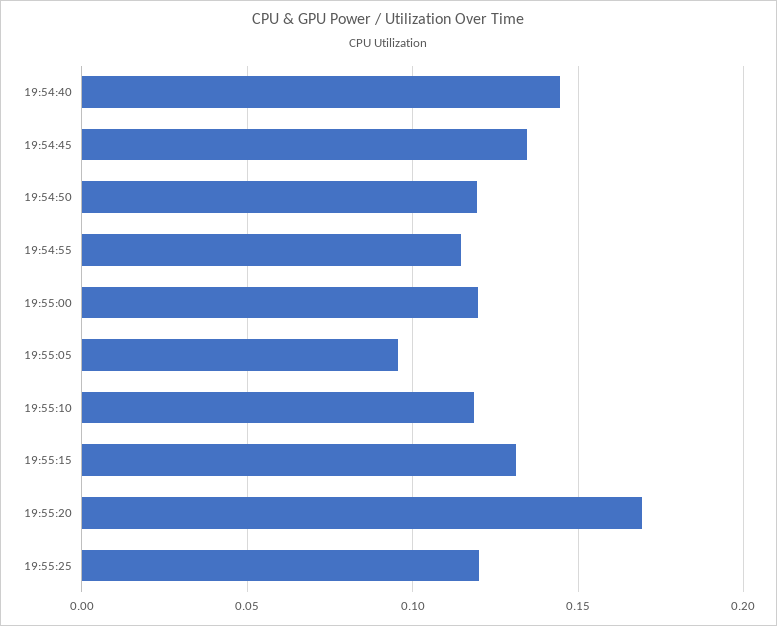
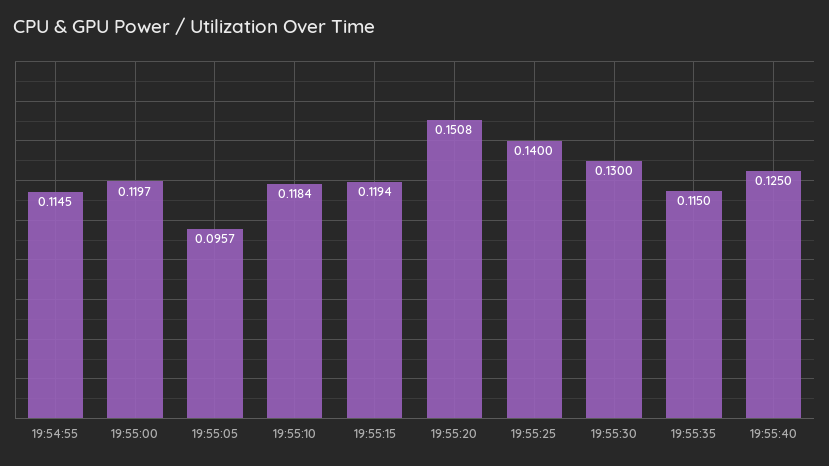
19:54:40: 0.145 -> none
19:54:45: 0.135 -> none
19:54:50: 0.12 -> none
19:55:15: 0.13 -> 0.1194
19:55:20: 0.17 -> 0.1508
19:55:25: 0.12 -> 0.14
19:55:30: none -> 0.13
19:55:35: none -> 0.115
19:55:40: none -> 0.125

